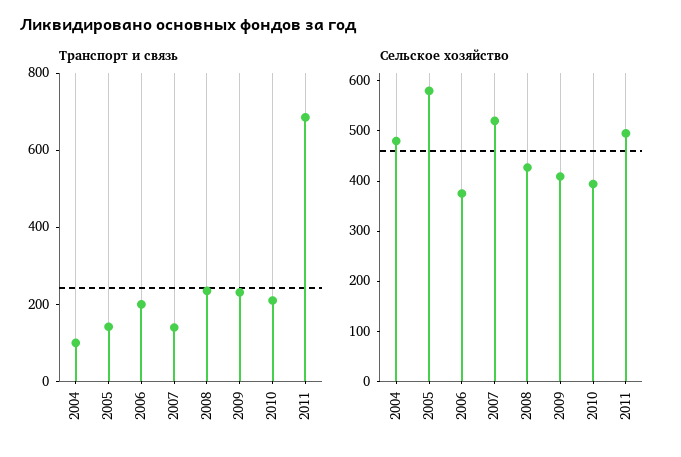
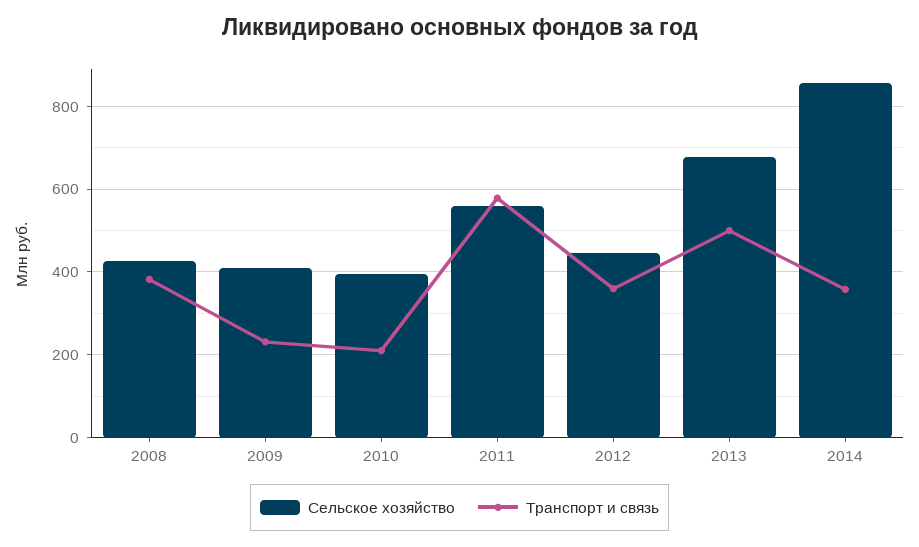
Транспорт и связь, 2004: 100 -> none
Транспорт и связь, 2005: 150 -> none
Транспорт и связь, 2006: 200 -> none
Транспорт и связь, 2007: 150 -> none
Транспорт и связь, 2008: 250 -> 380
Транспорт и связь, 2011: 700 -> 580
Сельское хозяйство, 2004: 480 -> none
Сельское хозяйство, 2005: 580 -> none
Сельское хозяйство, 2006: 380 -> none
Сельское хозяйство, 2007: 520 -> none
Сельское хозяйство, 2011: 500 -> 560
Сельское хозяйство, 2012: none -> 440
Транспорт и связь, 2012: none -> 360
Сельское хозяйство, 2013: none -> 680
Транспорт и связь, 2013: none -> 500
Сельское хозяйство, 2014: none -> 860
Транспорт и связь, 2014: none -> 360

